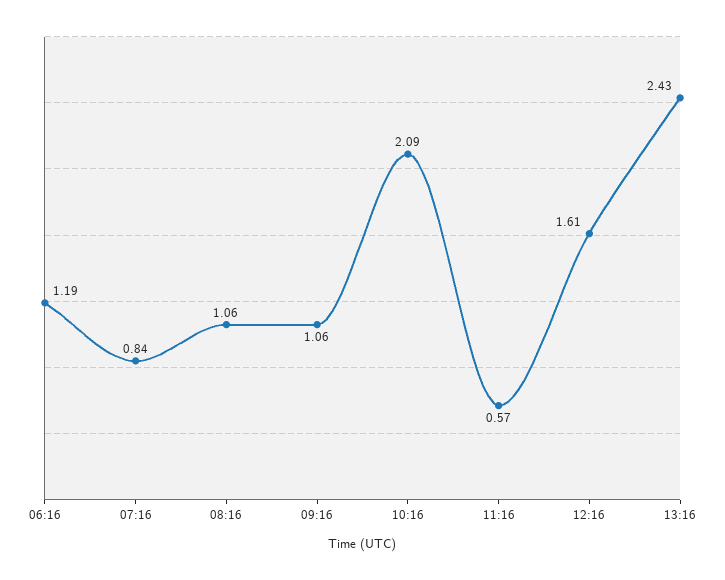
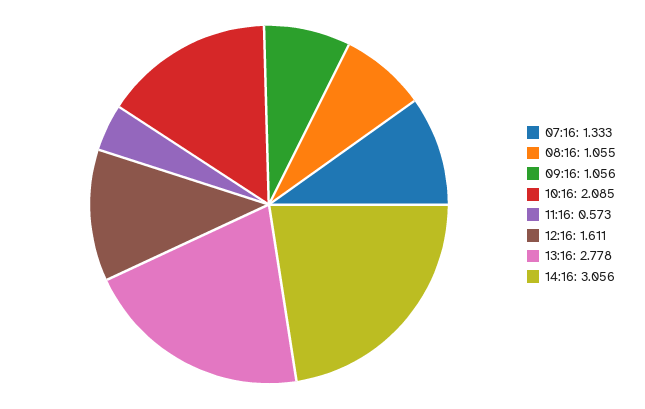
06:16: 1.19 -> none
07:16: 0.84 -> 1.333
13:16: 2.43 -> 2.778
14:16: none -> 3.056

